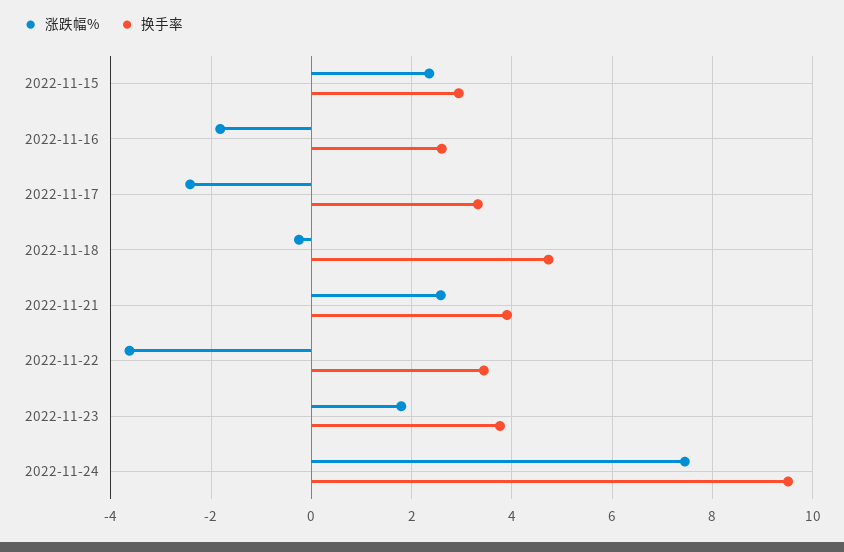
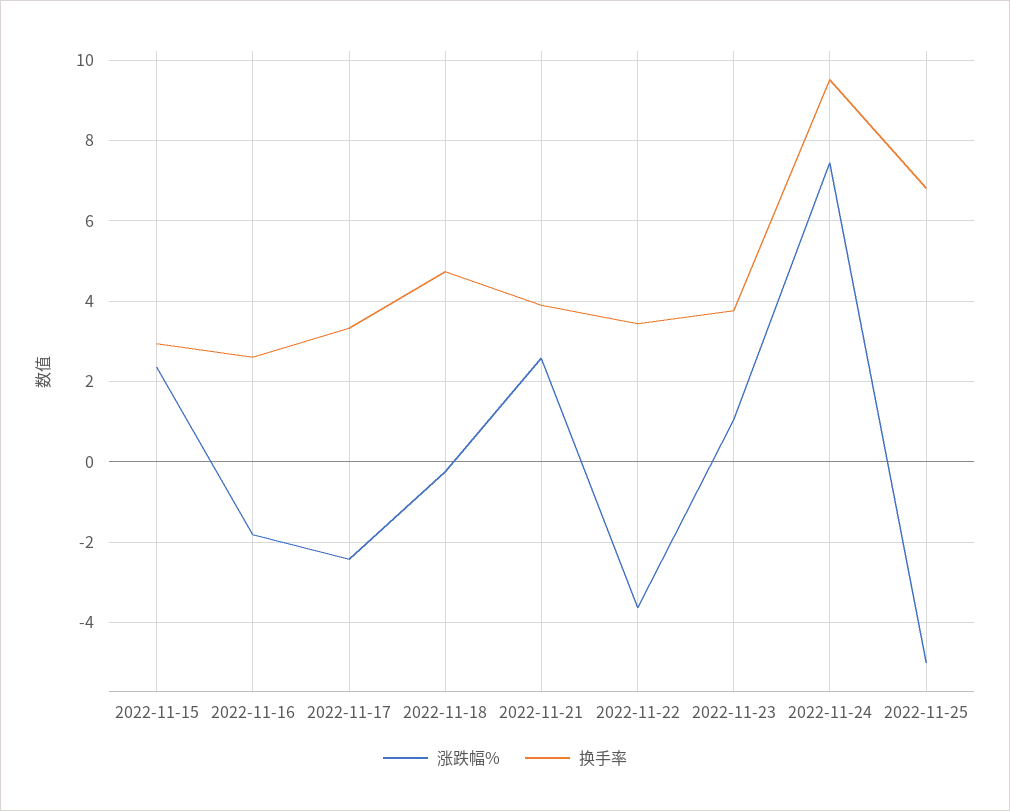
涨跌幅%, 2022-11-23: 1.8 -> 1
涨跌幅%, 2022-11-25: none -> -5
换手率, 2022-11-25: none -> 6.8

